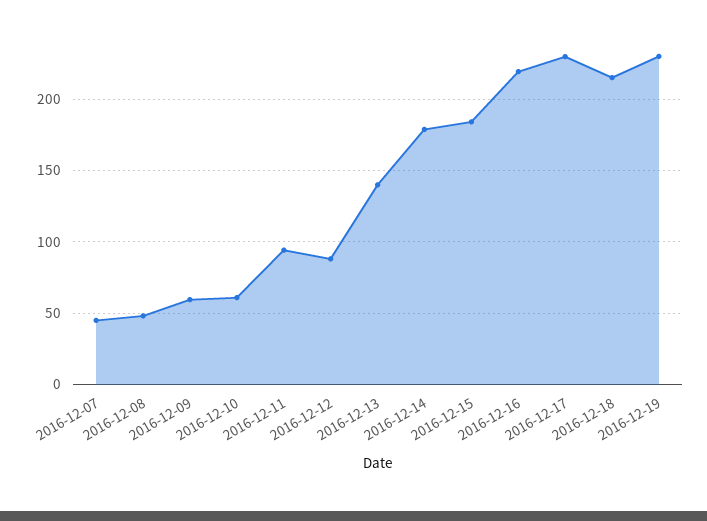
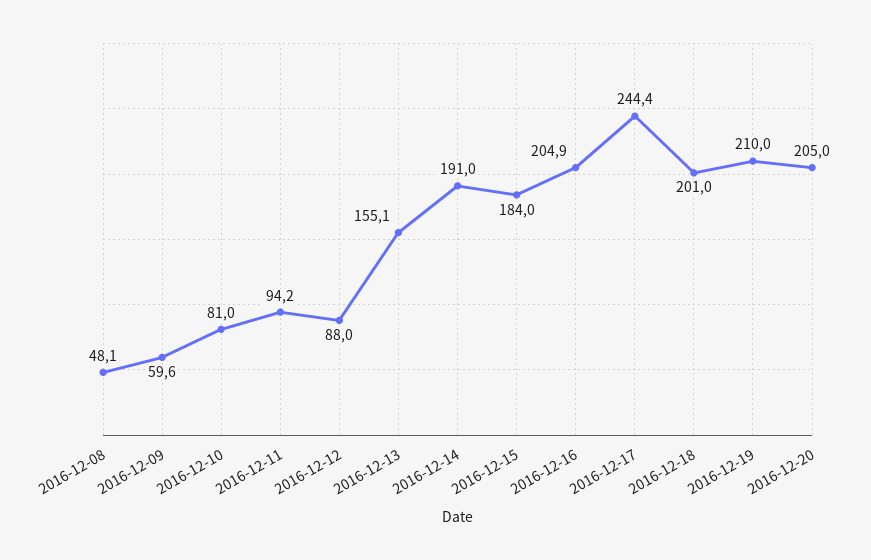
2016-12-07: 45 -> none
2016-12-10: 60 -> 81
2016-12-13: 140 -> 155.1
2016-12-14: 180 -> 191
2016-12-16: 220 -> 204.9
2016-12-17: 230 -> 244.4
2016-12-18: 215 -> 201
2016-12-19: 230 -> 210
2016-12-20: none -> 205

